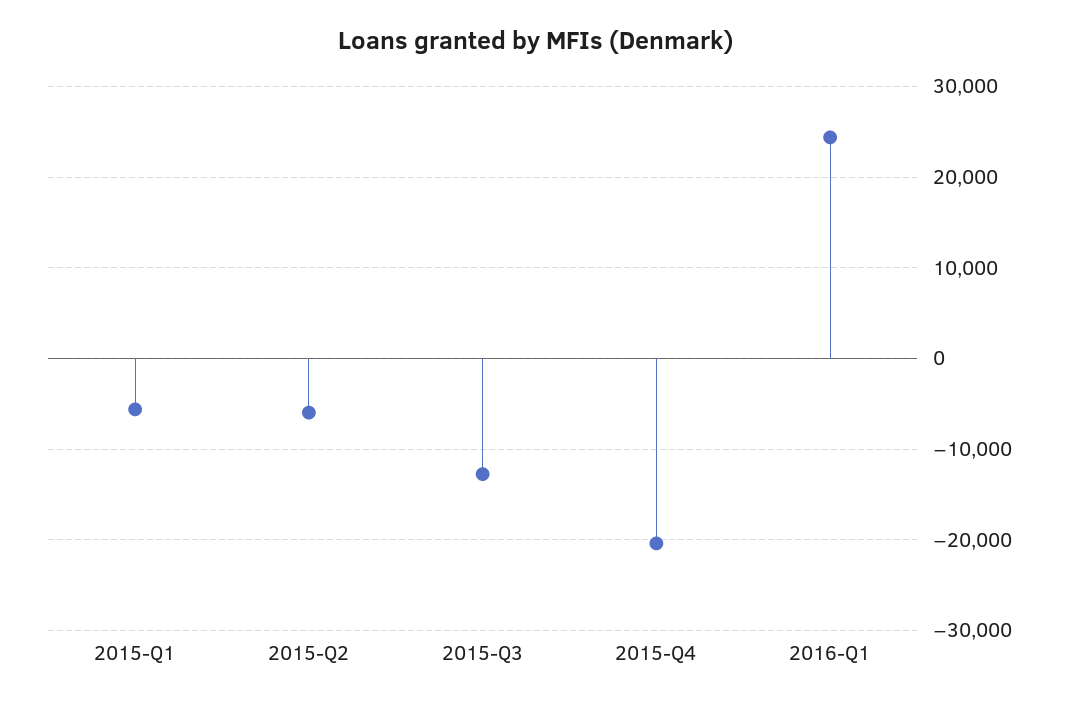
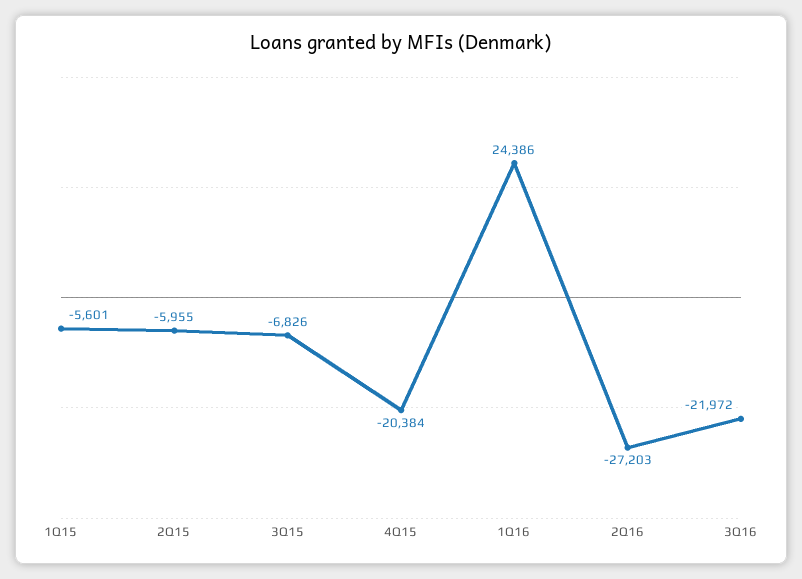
2015-Q3: -13000 -> -6826
2Q16: none -> -27203
3Q16: none -> -21972

